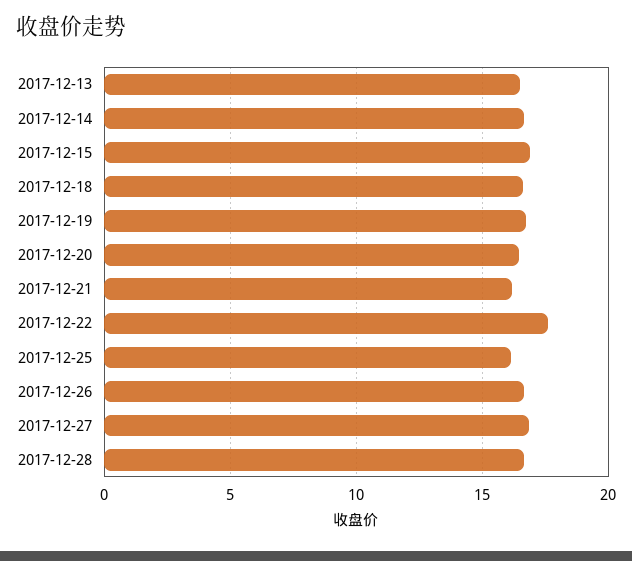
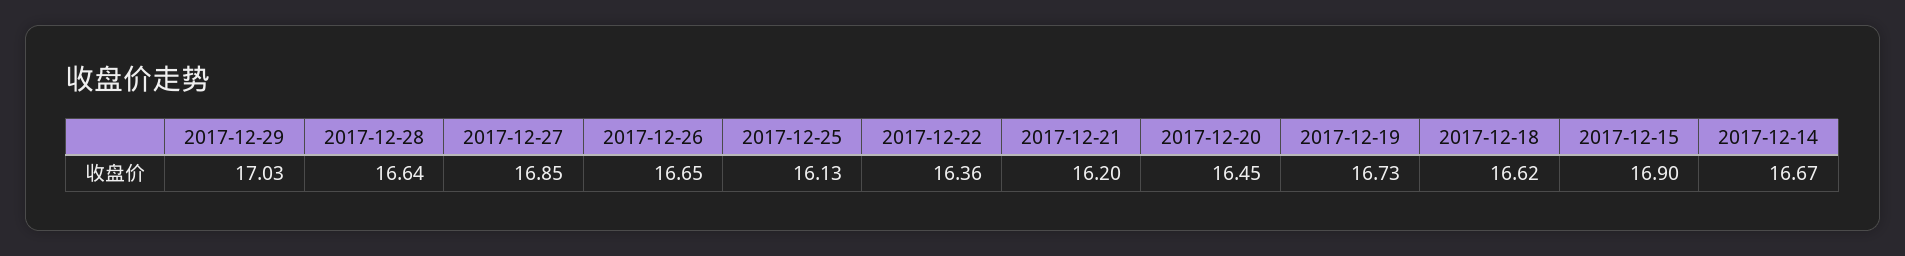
2017-12-13: 16.5 -> none
2017-12-22: 17.5 -> 16.36
2017-12-29: none -> 17.03

